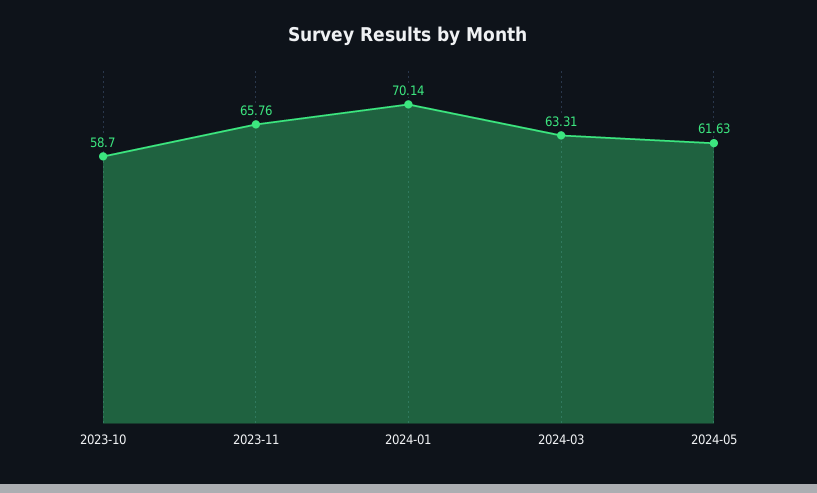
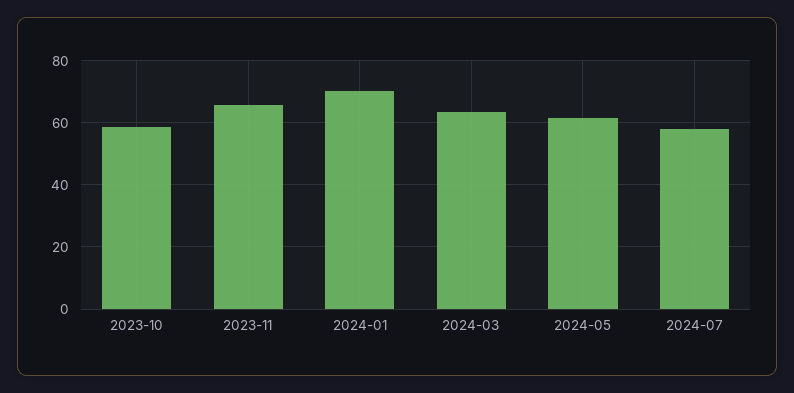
2024-07: none -> 58

